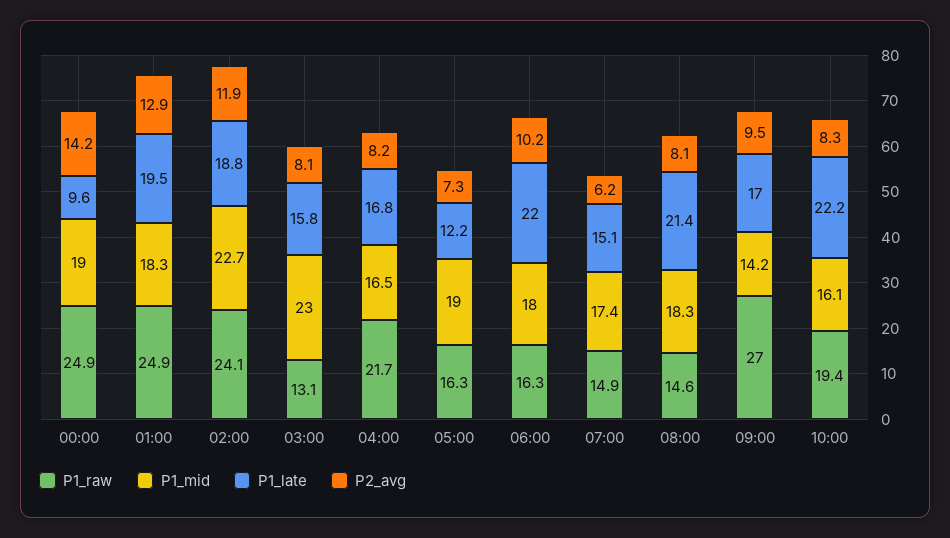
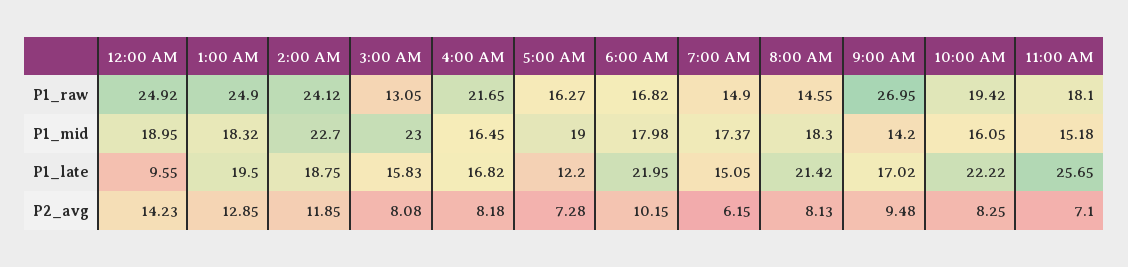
P1_raw, 06:00: 16.3 -> 16.82
P1_raw, 11:00 AM: none -> 18.1
P1_mid, 11:00 AM: none -> 15.18
P1_late, 11:00 AM: none -> 25.65
P2_avg, 11:00 AM: none -> 7.1

